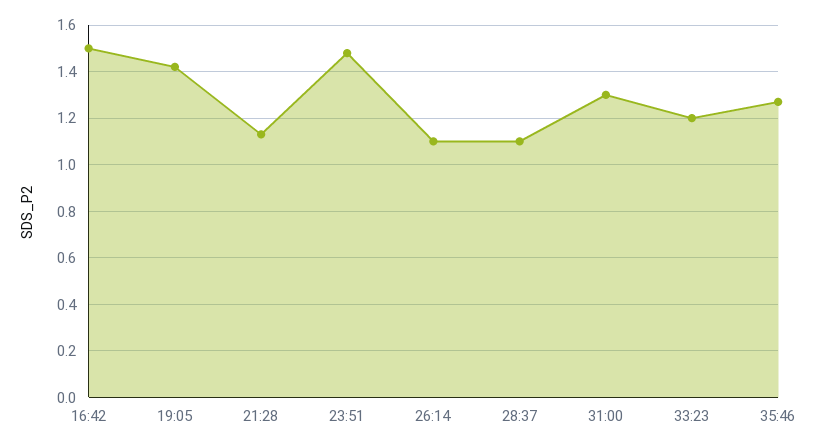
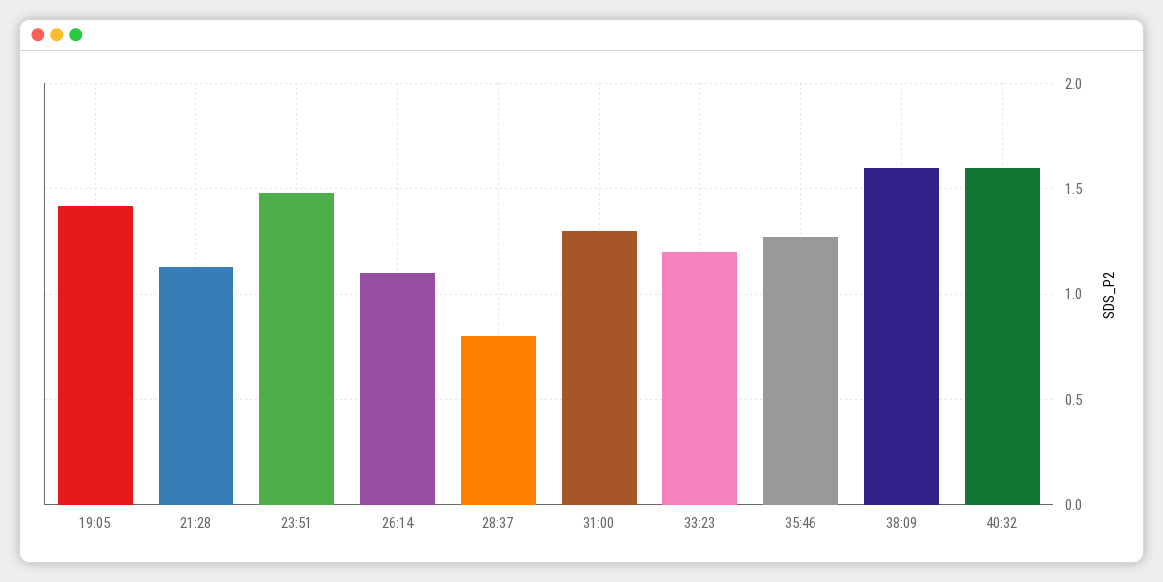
16:42: 1.5 -> none
28:37: 1.1 -> 0.8
38:09: none -> 1.6
40:32: none -> 1.6

